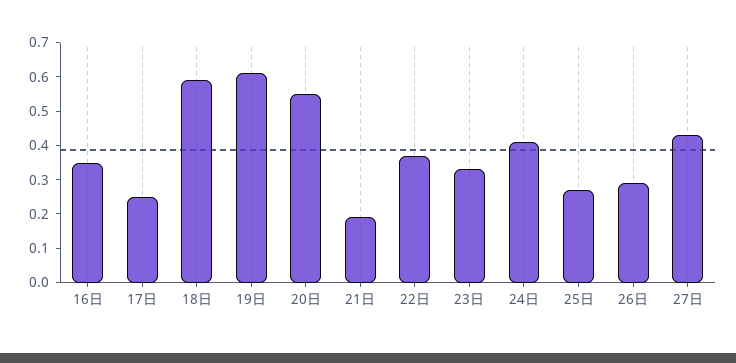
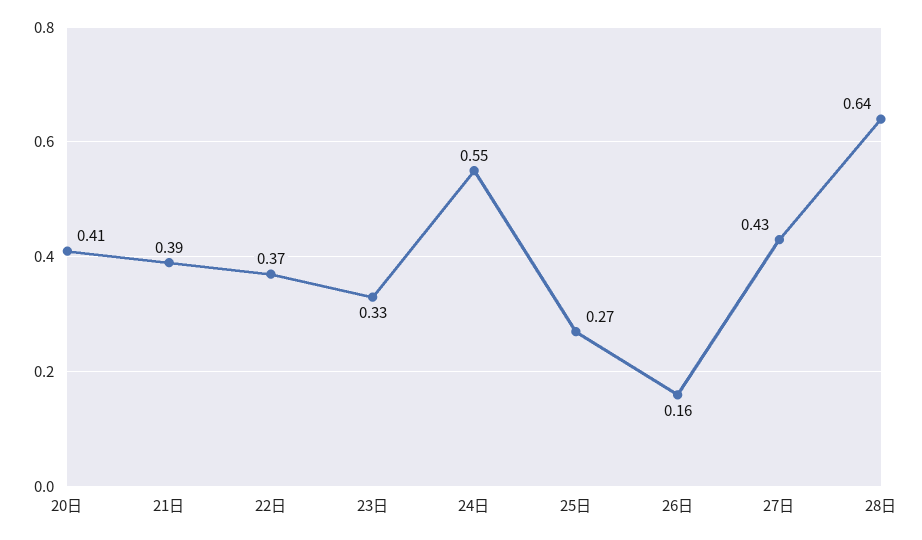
16日: 0.35 -> none
17日: 0.25 -> none
18日: 0.6 -> none
19日: 0.6 -> none
20日: 0.55 -> 0.41
21日: 0.2 -> 0.39
24日: 0.4 -> 0.55
26日: 0.3 -> 0.16
28日: none -> 0.64

